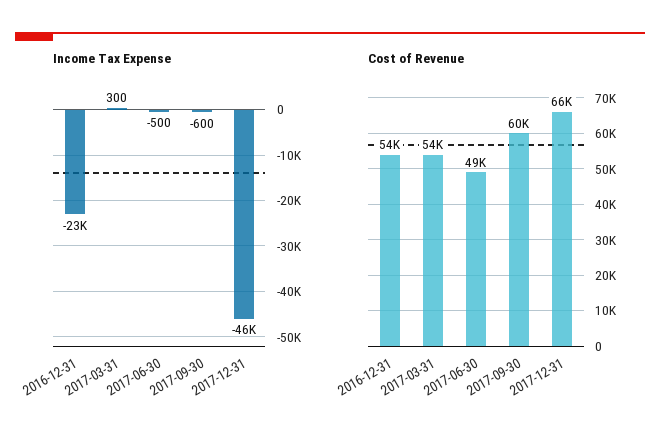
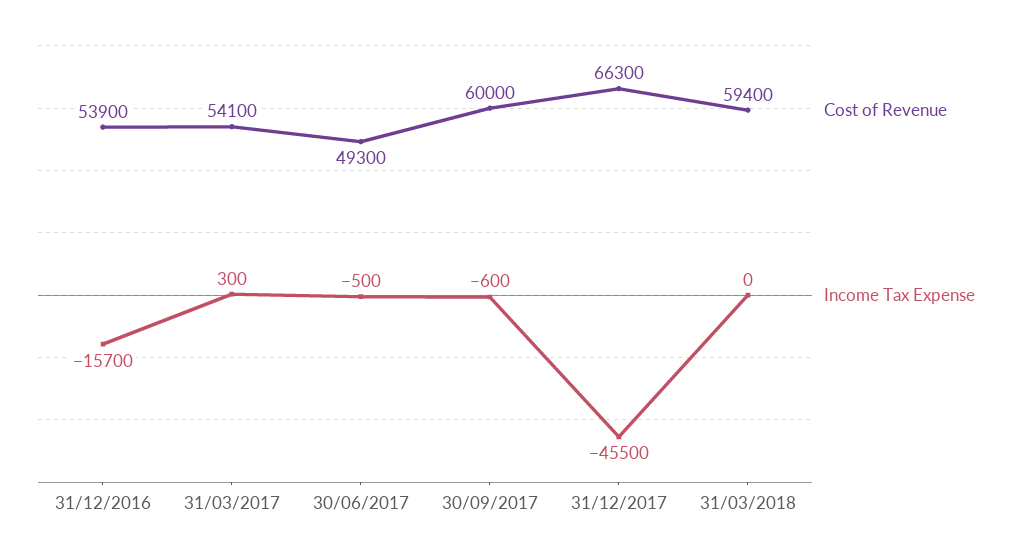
Income Tax Expense, 2016-12-31: -23000 -> -15700
Cost of Revenue, 31/03/2018: none -> 59400
Income Tax Expense, 31/03/2018: none -> 0

